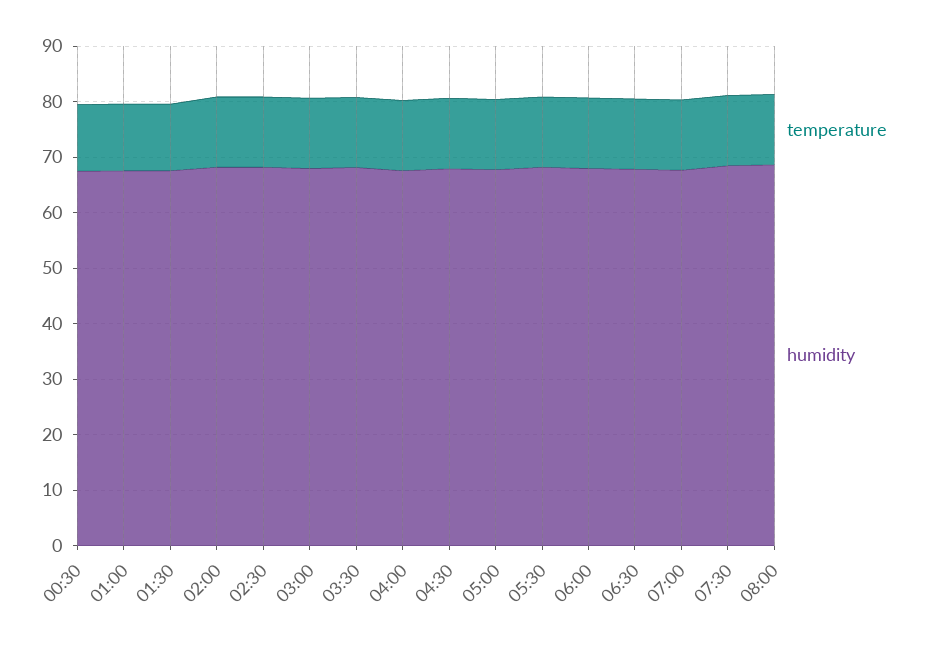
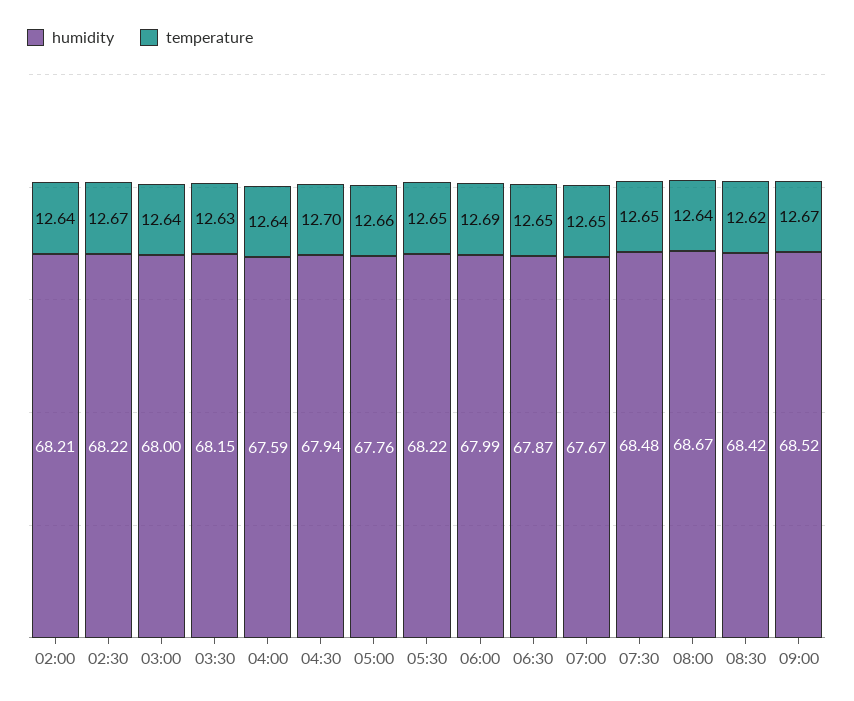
temperature, 00:30: 12 -> none
humidity, 00:30: 68 -> none
temperature, 01:00: 12 -> none
humidity, 01:00: 68 -> none
temperature, 01:30: 12 -> none
humidity, 01:30: 68 -> none
humidity, 08:30: none -> 68.42
temperature, 08:30: none -> 12.62
humidity, 09:00: none -> 68.52
temperature, 09:00: none -> 12.67

